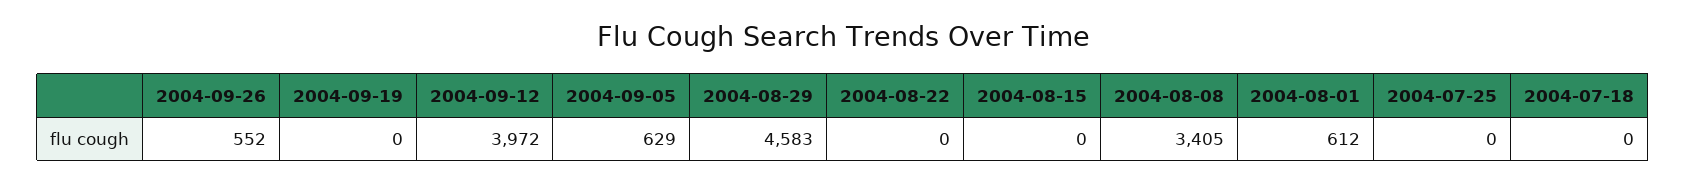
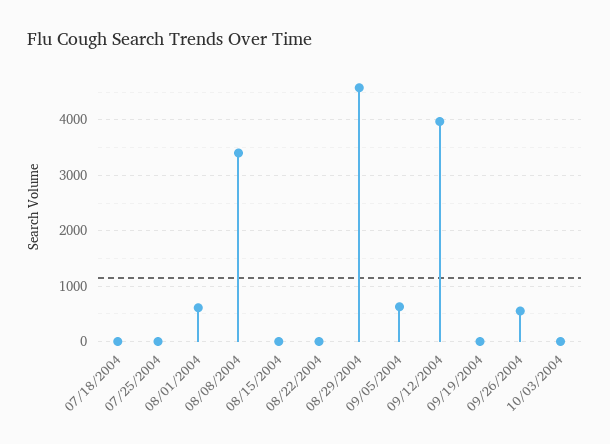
10/03/2004: none -> 0

